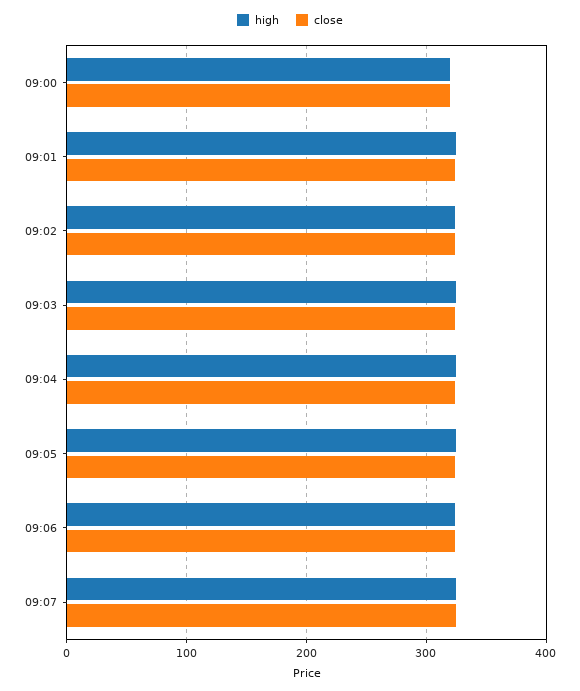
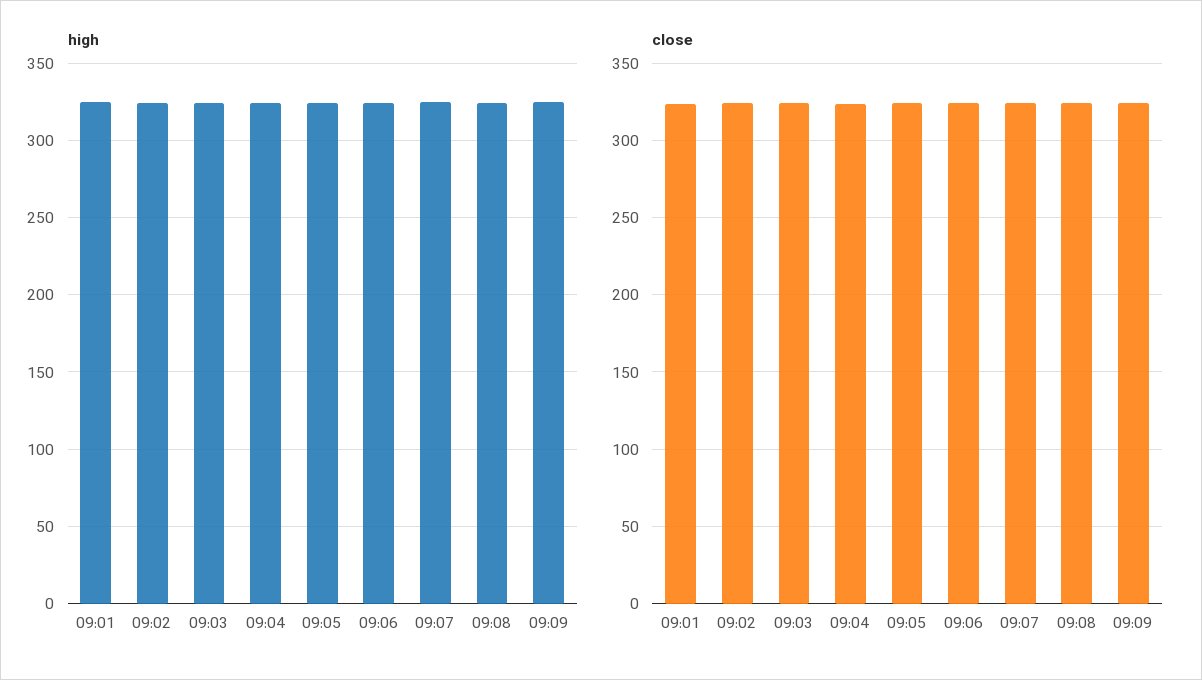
high, 09:00: 320 -> none
close, 09:00: 320 -> none
high, 09:08: none -> 325
high, 09:09: none -> 325
close, 09:08: none -> 325
close, 09:09: none -> 325

